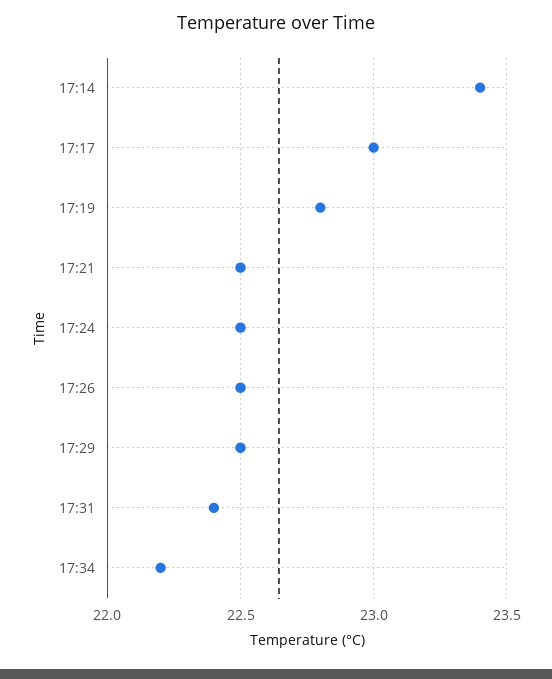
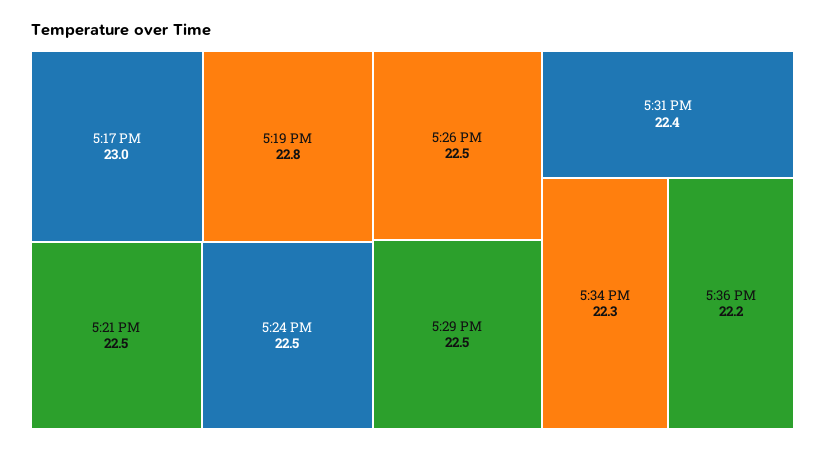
17:14: 23.4 -> none
17:34: 22.2 -> 22.3
5:36 PM: none -> 22.2

